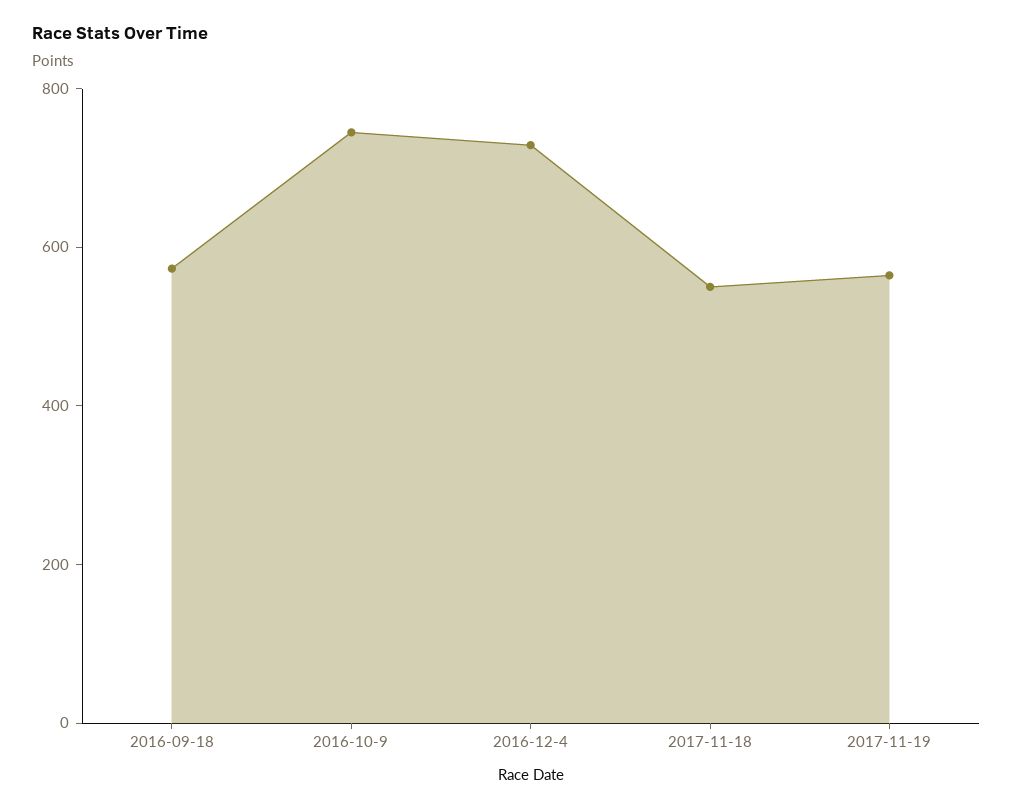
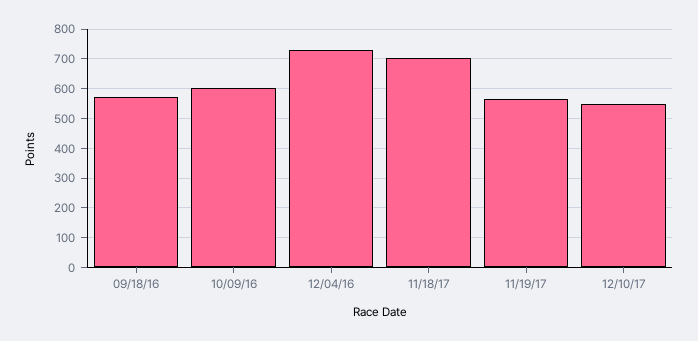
2016-10-9: 750 -> 600
2017-11-18: 550 -> 700
12/10/17: none -> 550

